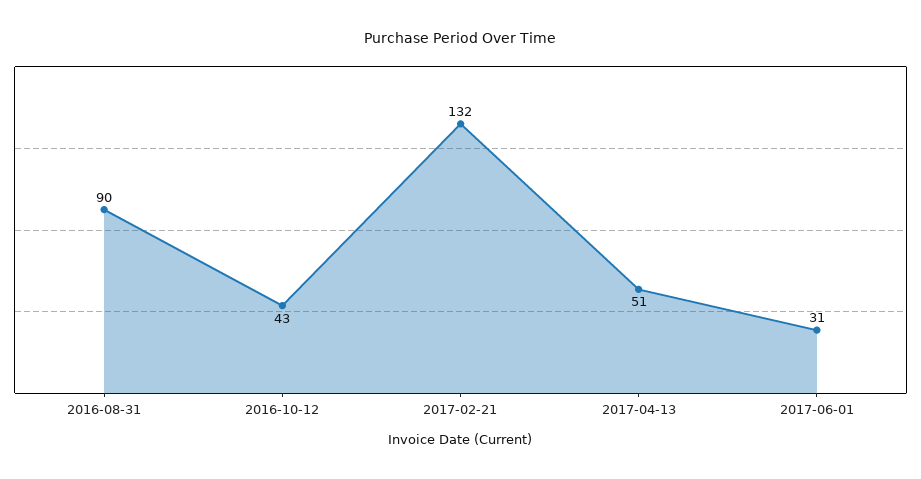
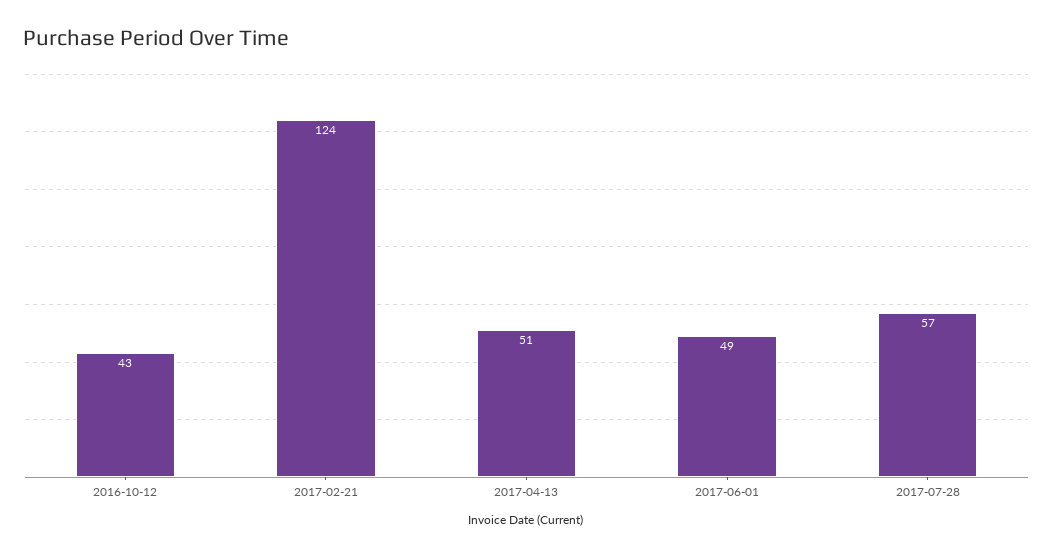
2016-08-31: 90 -> none
2017-02-21: 132 -> 124
2017-06-01: 31 -> 49
2017-07-28: none -> 57

